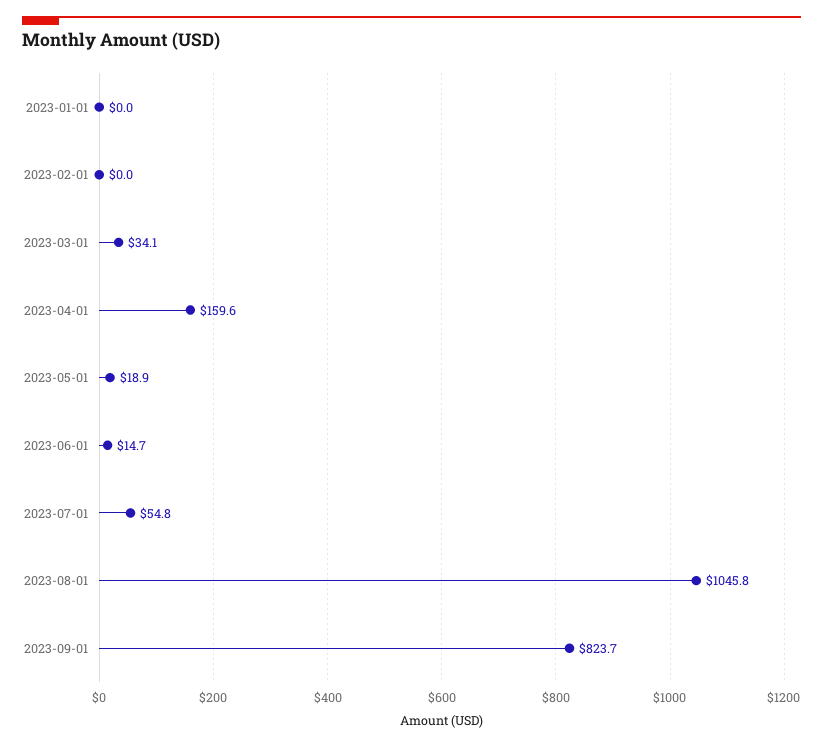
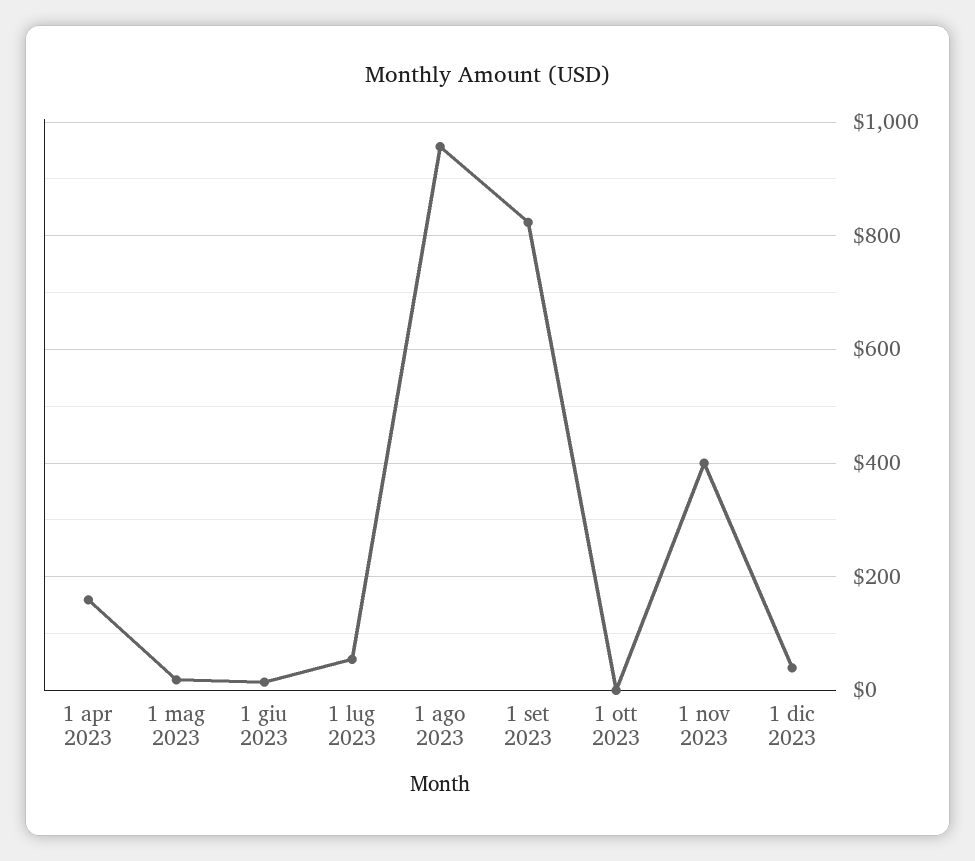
2023-01-01: 0 -> none
2023-02-01: 0 -> none
2023-03-01: 34.1 -> none
2023-08-01: 1045.8 -> 960
1 ott 2023: none -> 0
1 nov 2023: none -> 400
1 dic 2023: none -> 40

